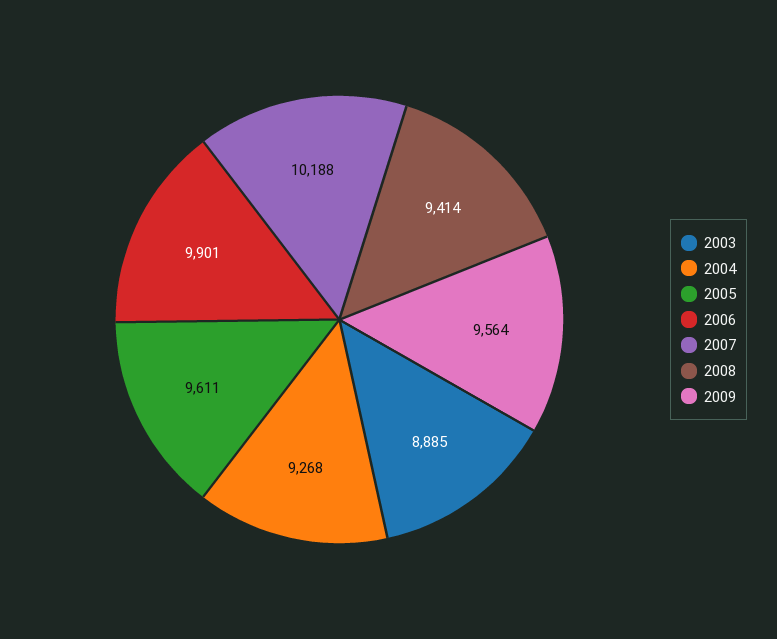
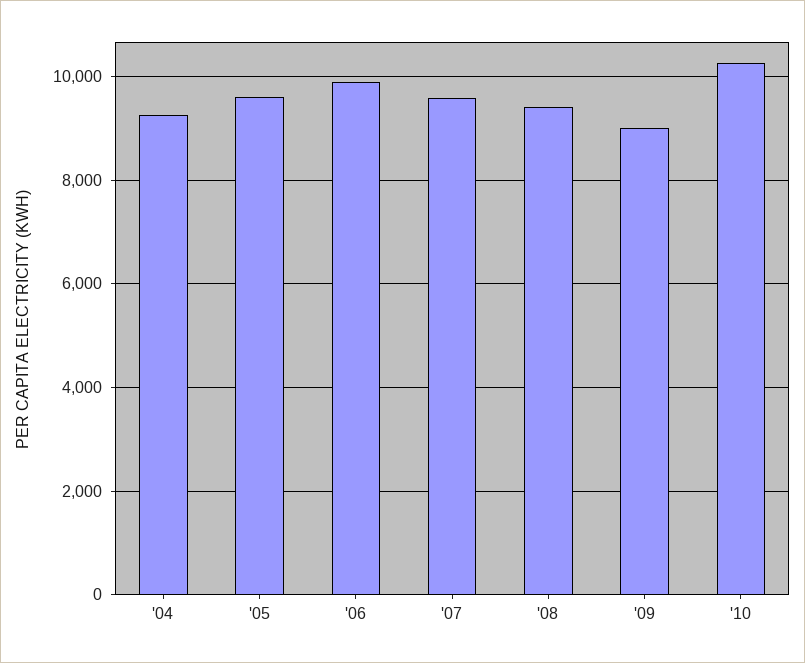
2003: 8885 -> none
2007: 10188 -> 9600
2009: 9564 -> 9000
'10: none -> 10200

